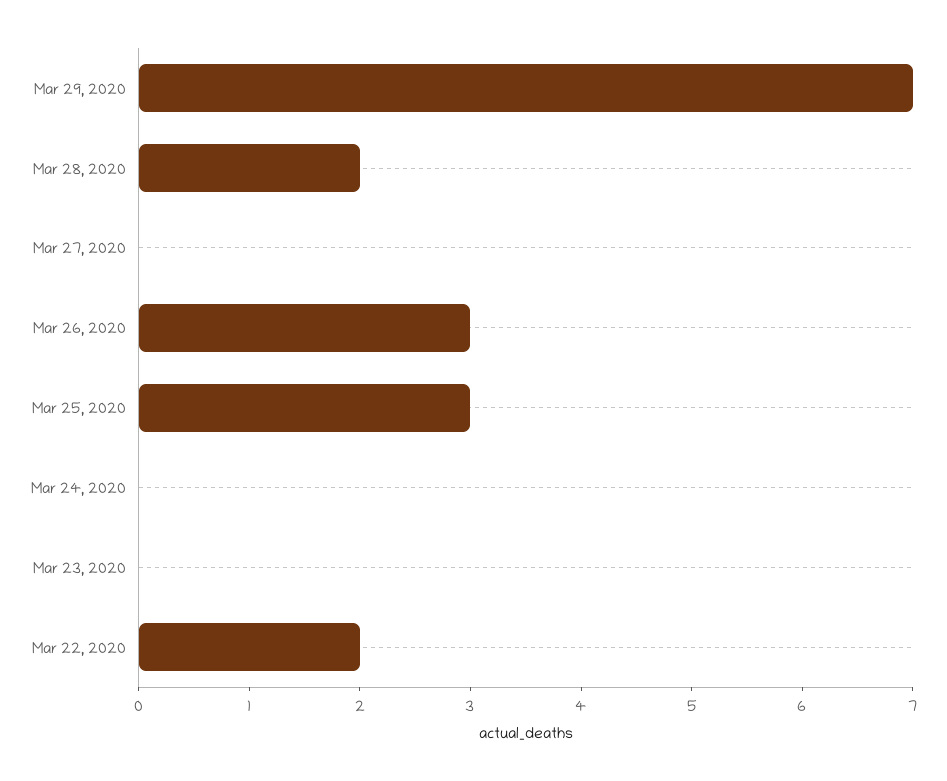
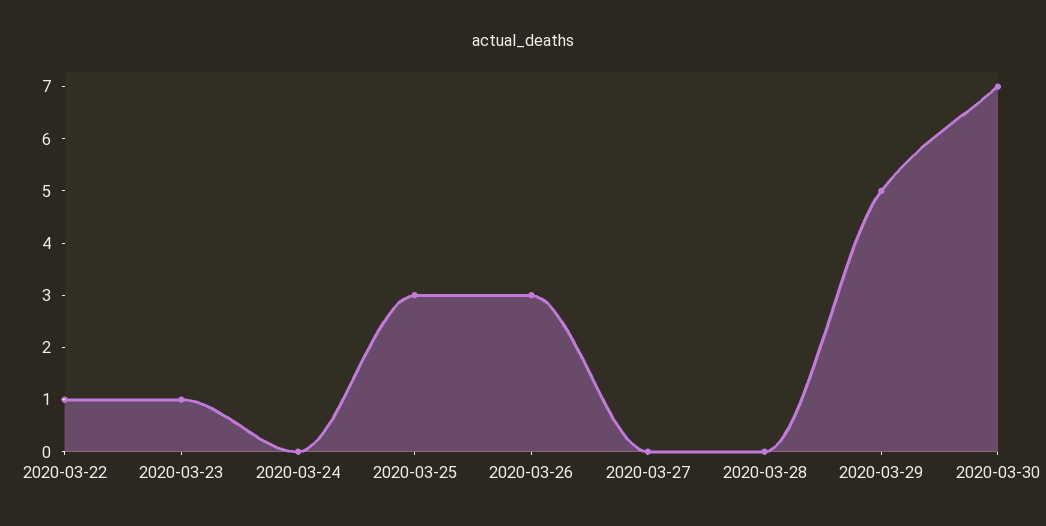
Mar 29, 2020: 7 -> 5
Mar 28, 2020: 2 -> 0
Mar 23, 2020: 0 -> 1
Mar 22, 2020: 2 -> 1
2020-03-30: none -> 7

